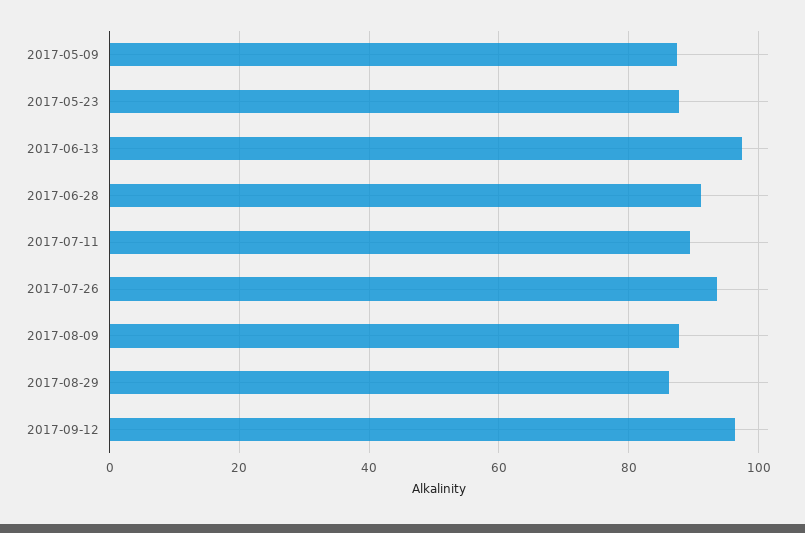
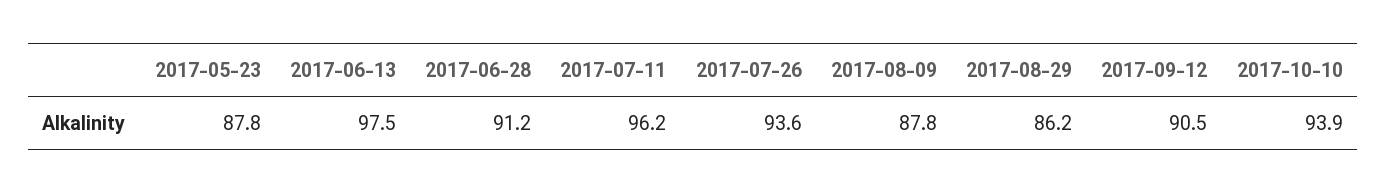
2017-05-09: 88 -> none
2017-07-11: 90 -> 96.2
2017-09-12: 96 -> 90.5
2017-10-10: none -> 93.9

